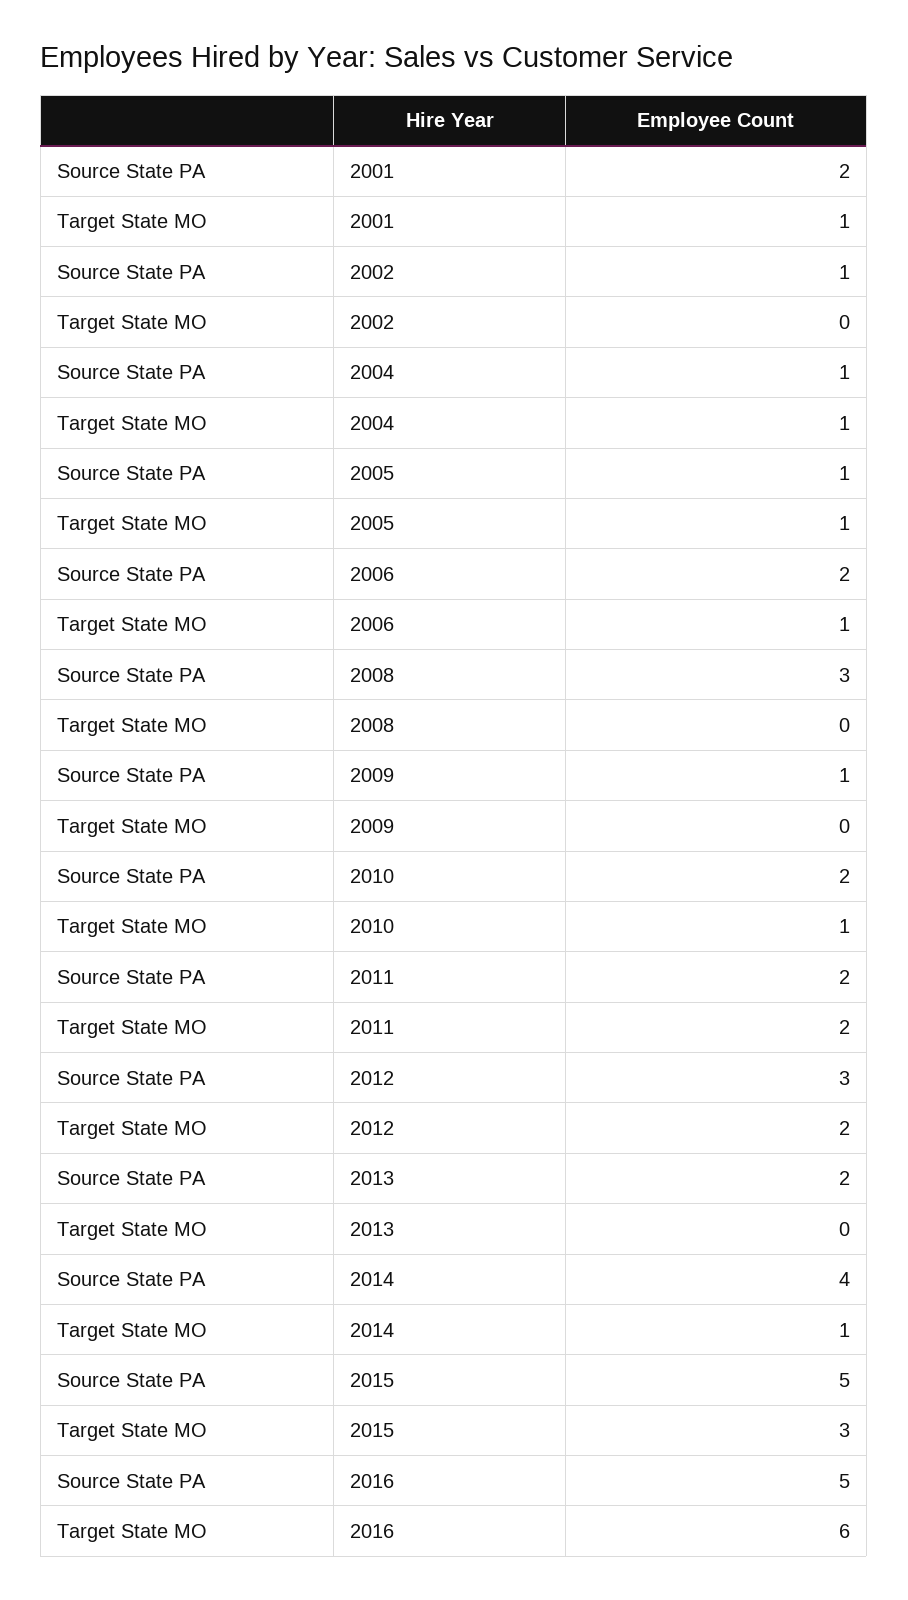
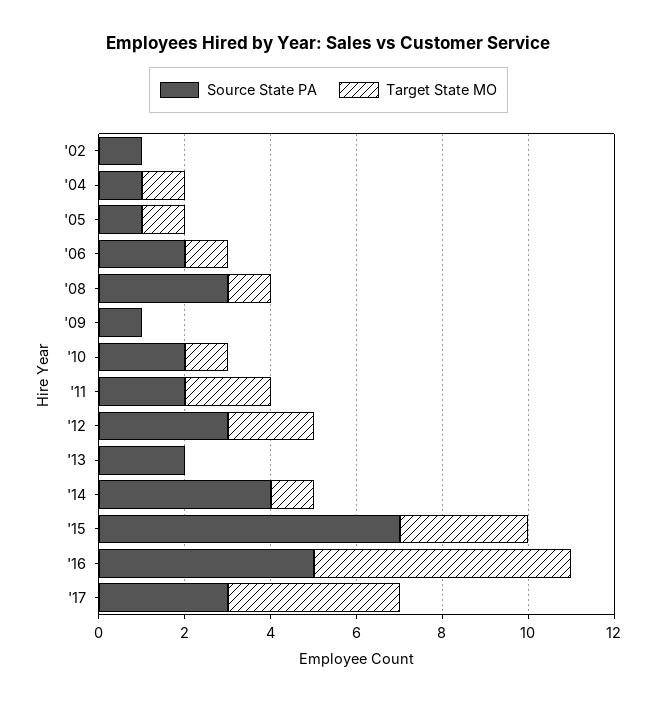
Source State PA, 2001: 2 -> none
Target State MO, 2001: 1 -> none
Target State MO, 2008: 0 -> 1
Source State PA, 2015: 5 -> 7
Source State PA, '17: none -> 3
Target State MO, '17: none -> 4

